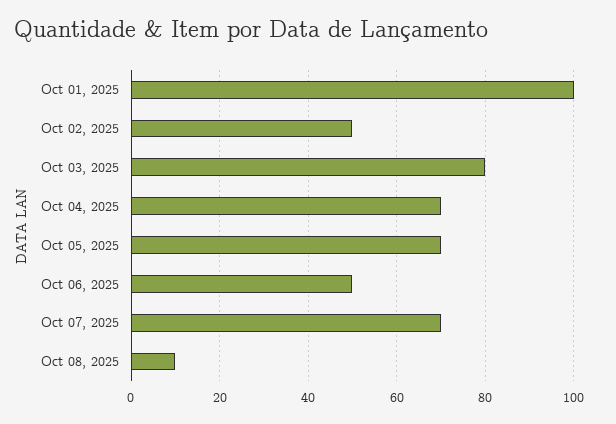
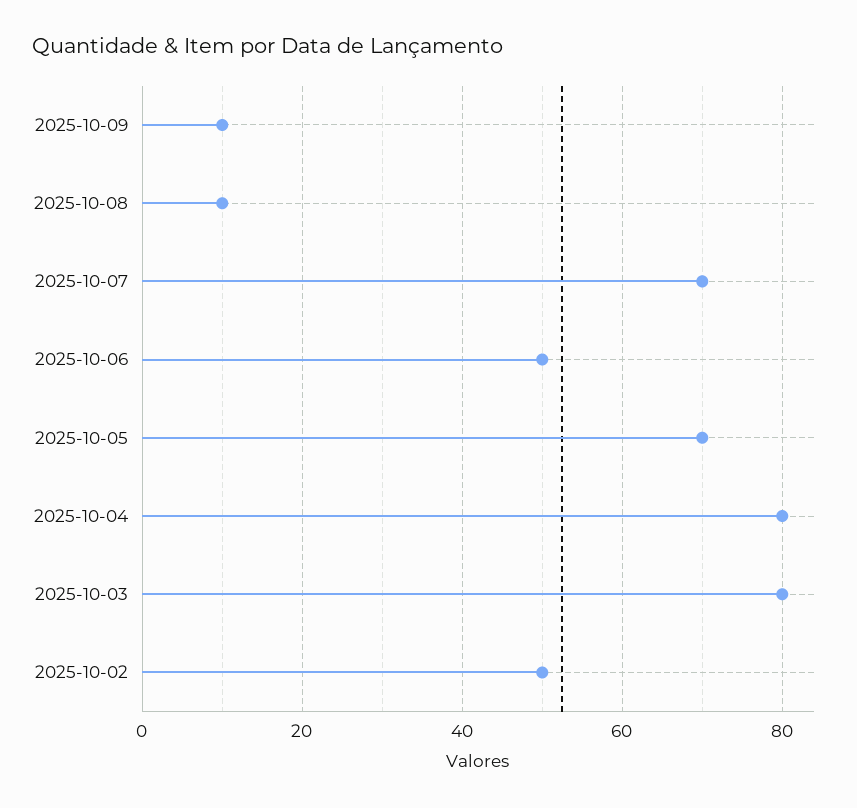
Oct 01, 2025: 100 -> none
Oct 04, 2025: 70 -> 80
2025-10-09: none -> 10

